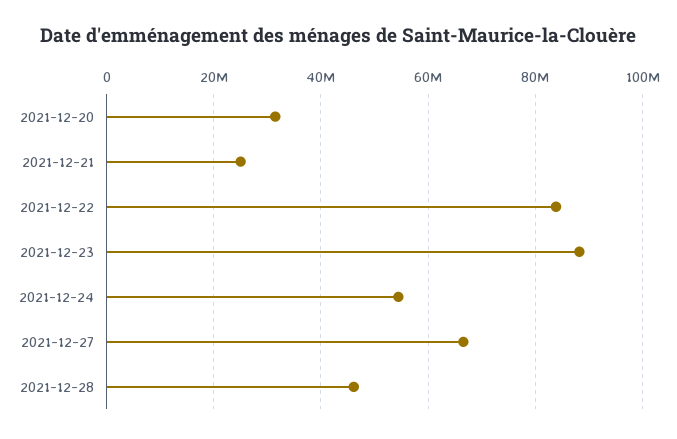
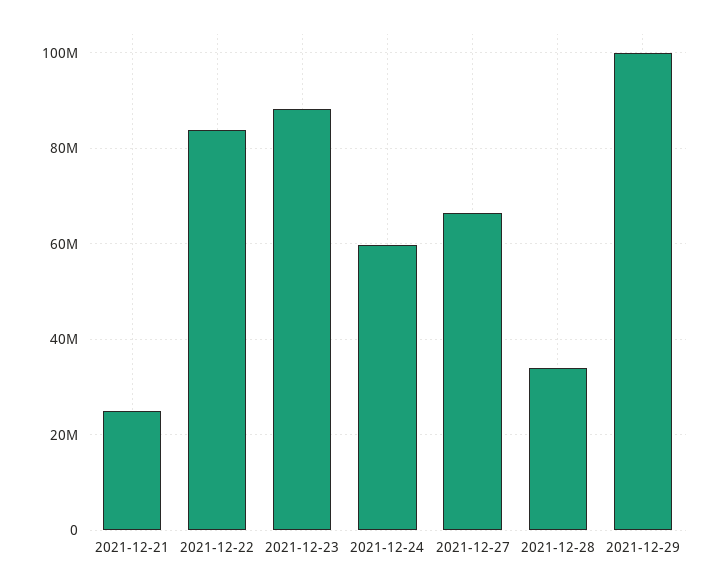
2021-12-20: 32000000 -> none
2021-12-24: 54000000 -> 60000000
2021-12-28: 46000000 -> 34000000
2021-12-29: none -> 100000000

